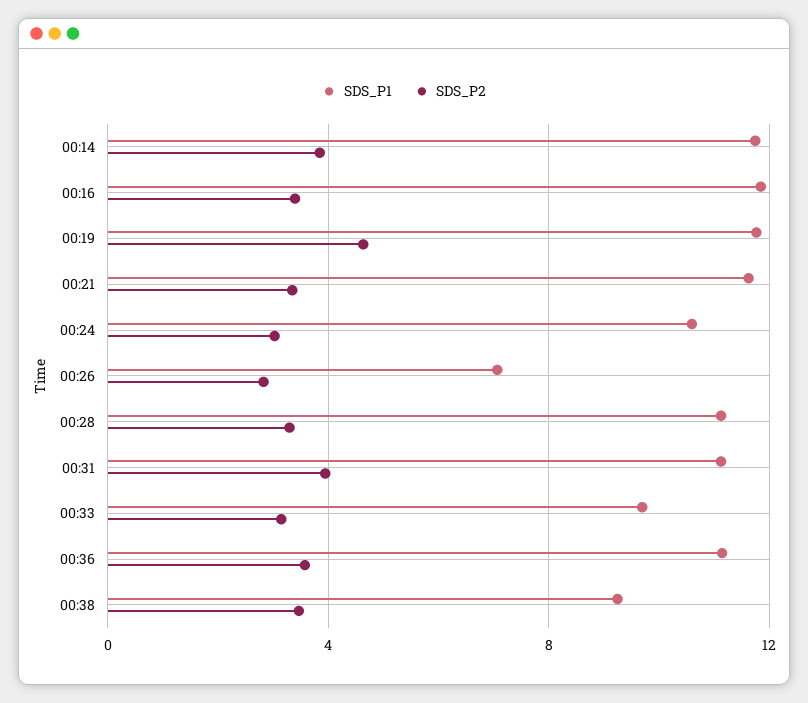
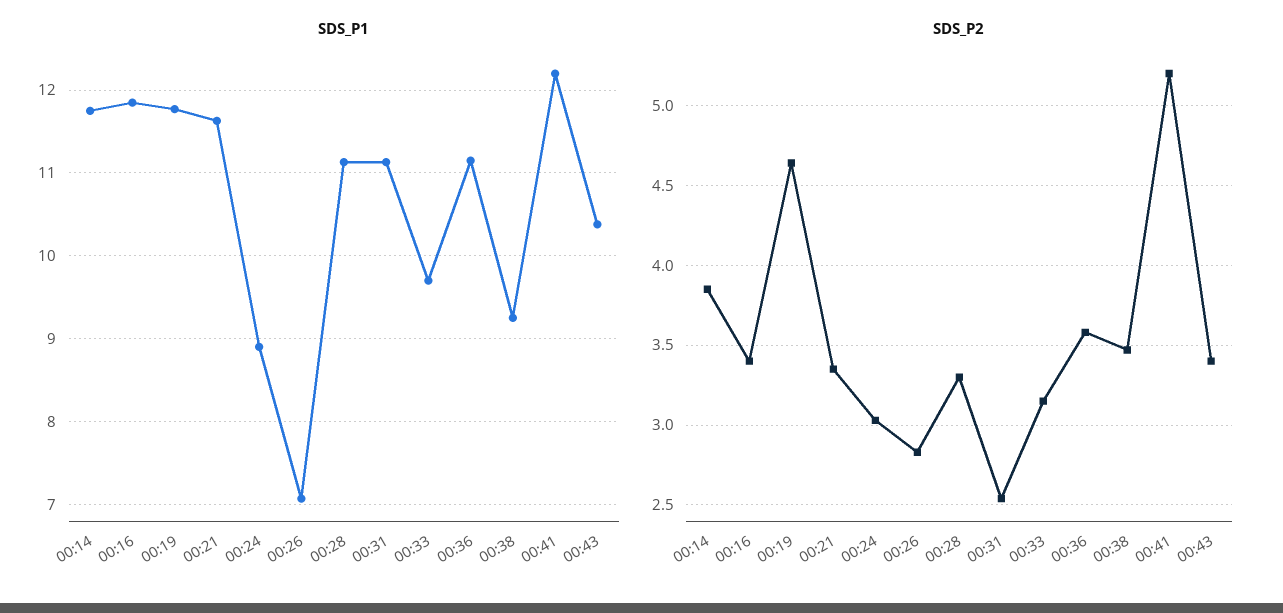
SDS_P1, 00:24: 10.5 -> 8.9
SDS_P2, 00:31: 4 -> 2.55
SDS_P1, 00:41: none -> 12.2
SDS_P1, 00:43: none -> 10.4
SDS_P2, 00:41: none -> 5.2
SDS_P2, 00:43: none -> 3.4

